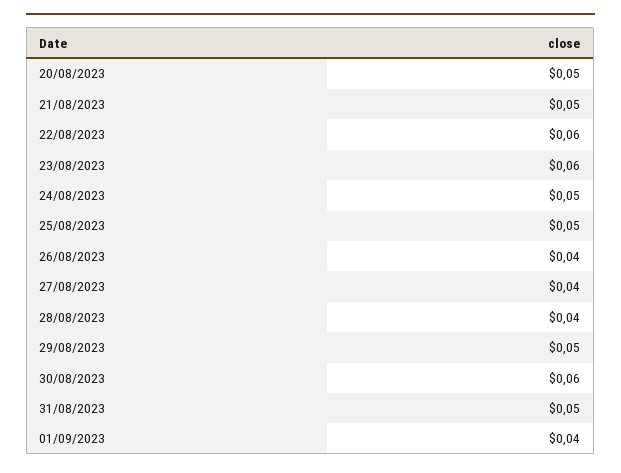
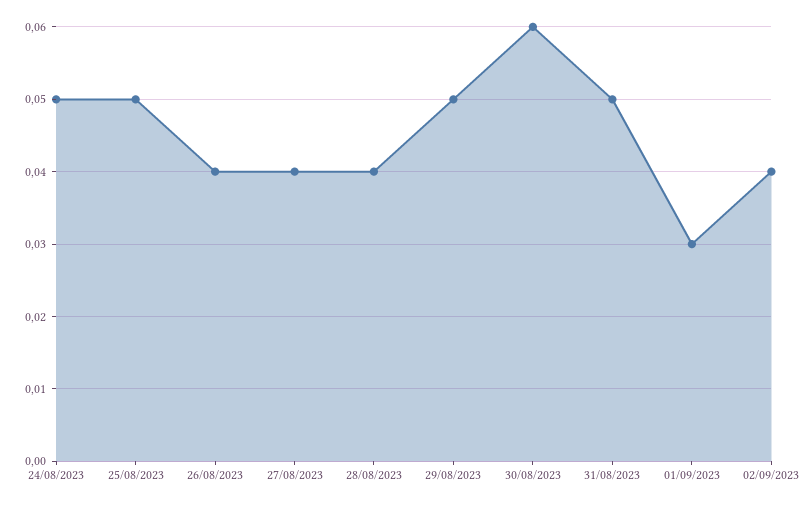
20/08/2023: 0.05 -> none
21/08/2023: 0.05 -> none
22/08/2023: 0.06 -> none
23/08/2023: 0.06 -> none
01/09/2023: 0.04 -> 0.03
02/09/2023: none -> 0.04

